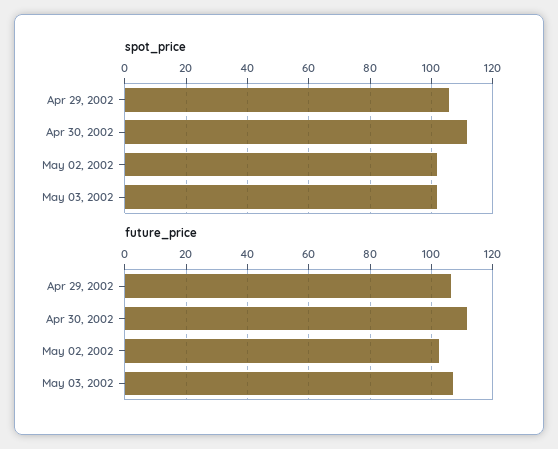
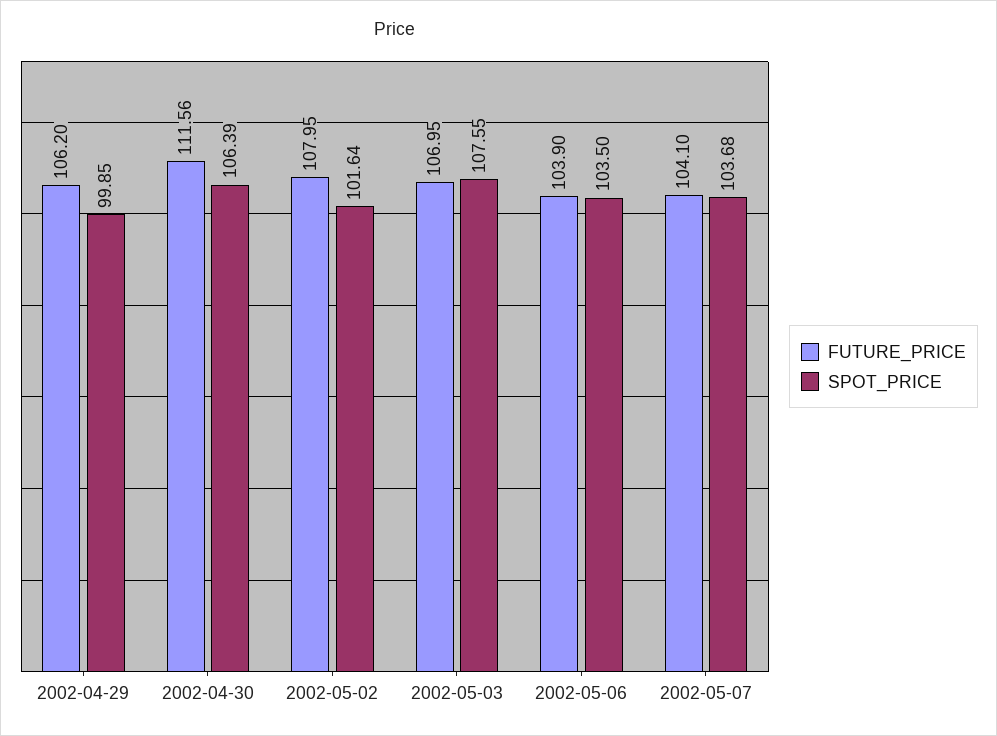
spot_price, Apr 29, 2002: 106 -> 99.85
spot_price, Apr 30, 2002: 112 -> 106.39
spot_price, May 03, 2002: 102 -> 107.55
future_price, May 02, 2002: 102 -> 107.95
future_price, 2002-05-06: none -> 103.9
spot_price, 2002-05-06: none -> 103.5
future_price, 2002-05-07: none -> 104.1
spot_price, 2002-05-07: none -> 103.68

